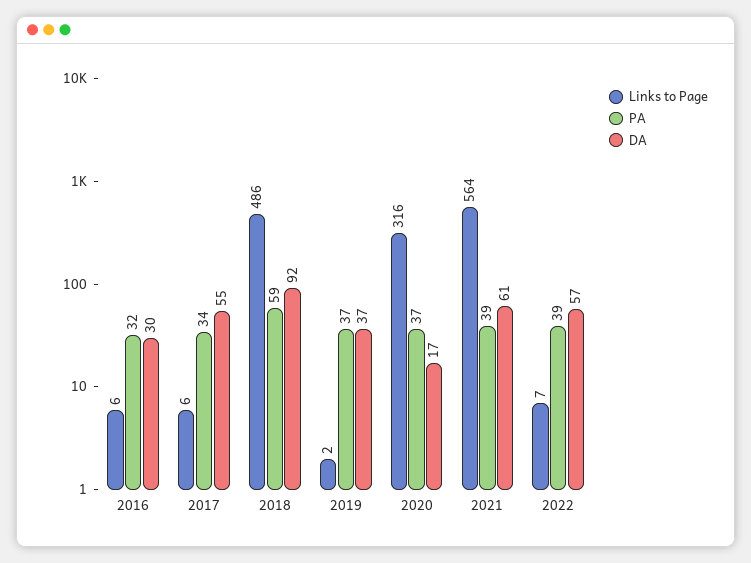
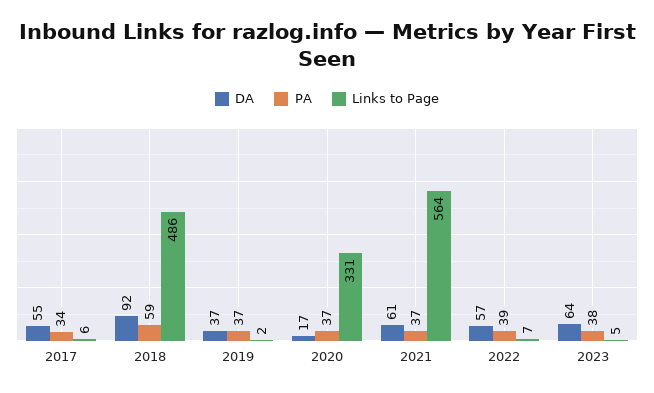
Links to Page, 2016: 6 -> none
PA, 2016: 32 -> none
DA, 2016: 30 -> none
Links to Page, 2020: 316 -> 331
PA, 2021: 39 -> 37
DA, 2023: none -> 64
PA, 2023: none -> 38
Links to Page, 2023: none -> 5

